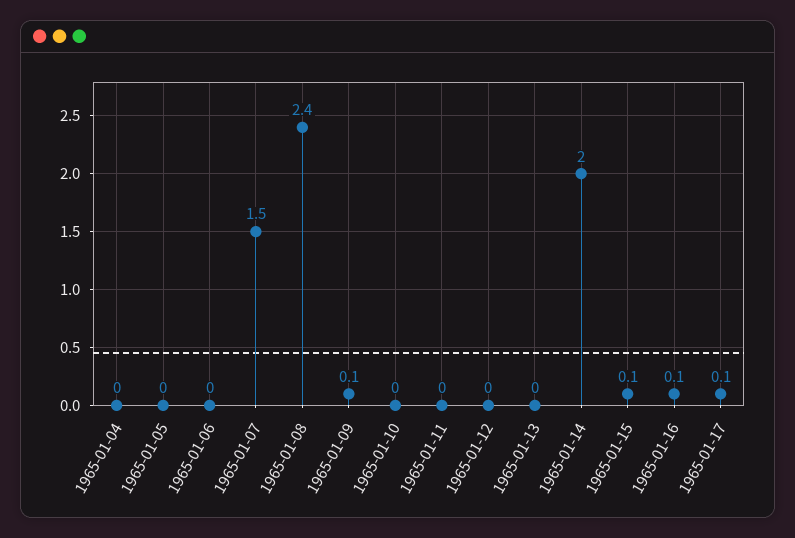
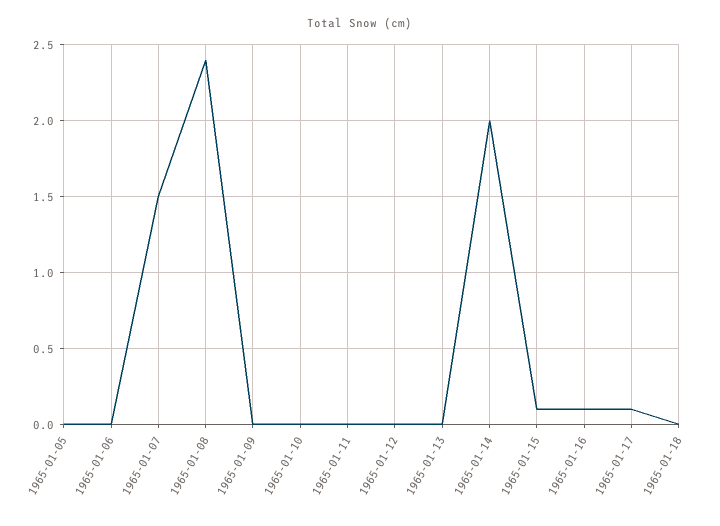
1965-01-04: 0 -> none
1965-01-09: 0.1 -> 0
1965-01-18: none -> 0

